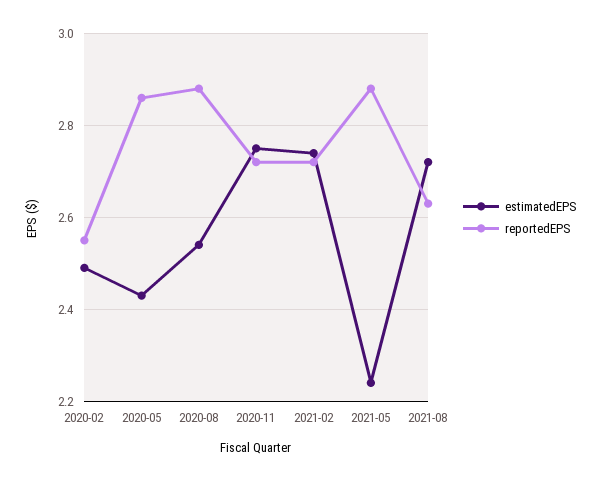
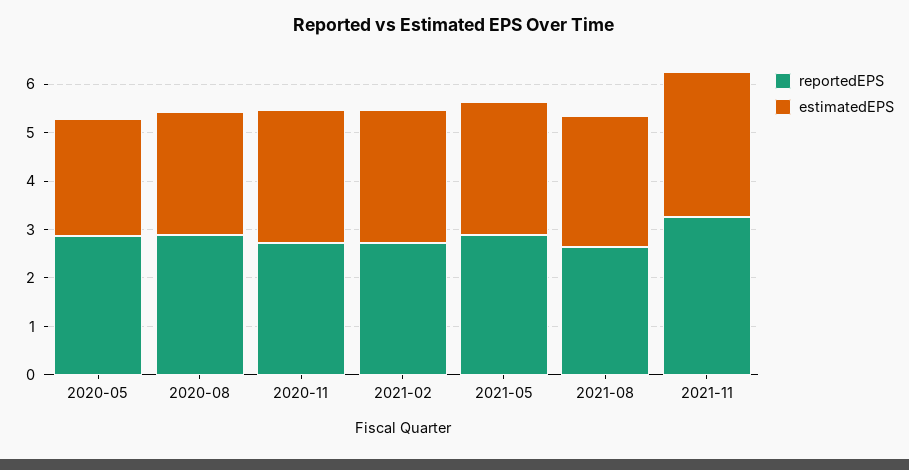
estimatedEPS, 2020-02: 2.5 -> none
reportedEPS, 2020-02: 2.55 -> none
estimatedEPS, 2021-05: 2.25 -> 2.8
reportedEPS, 2021-11: none -> 3.2
estimatedEPS, 2021-11: none -> 3

